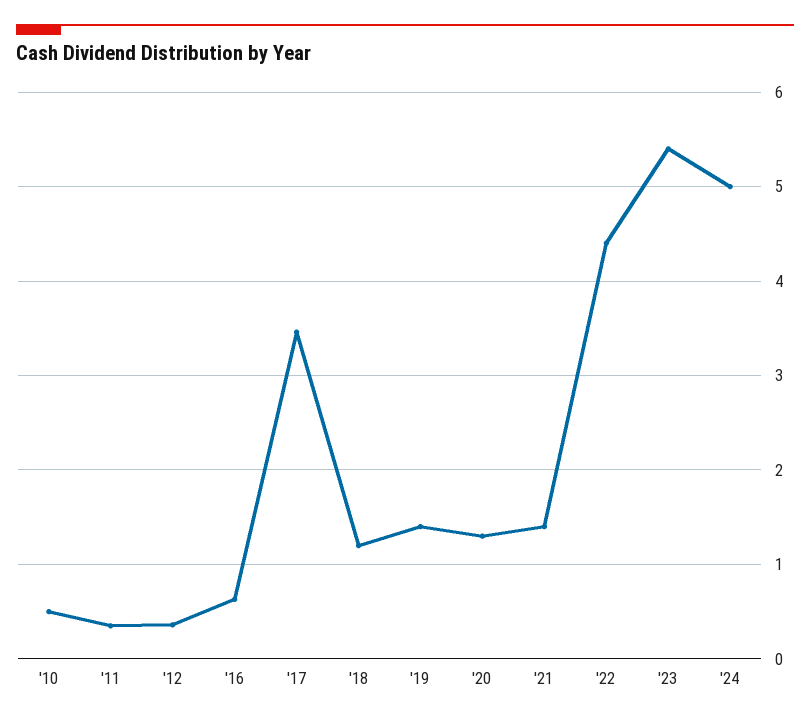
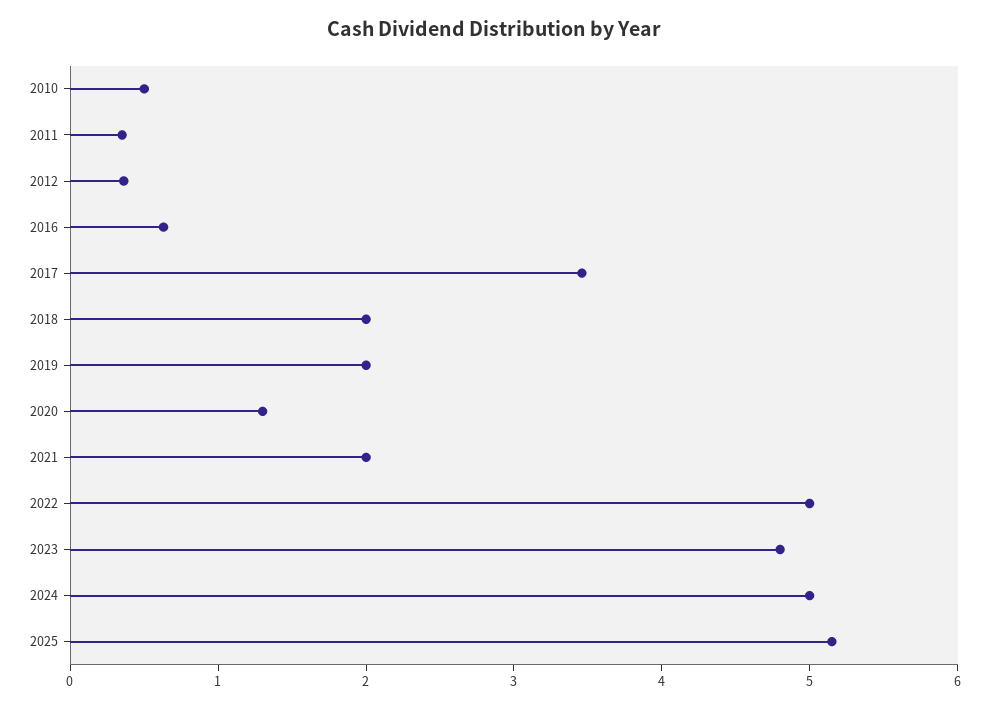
'18: 1.2 -> 2
'19: 1.4 -> 2
'21: 1.4 -> 2
'22: 4.4 -> 5
'23: 5.4 -> 4.8
2025: none -> 5.2

